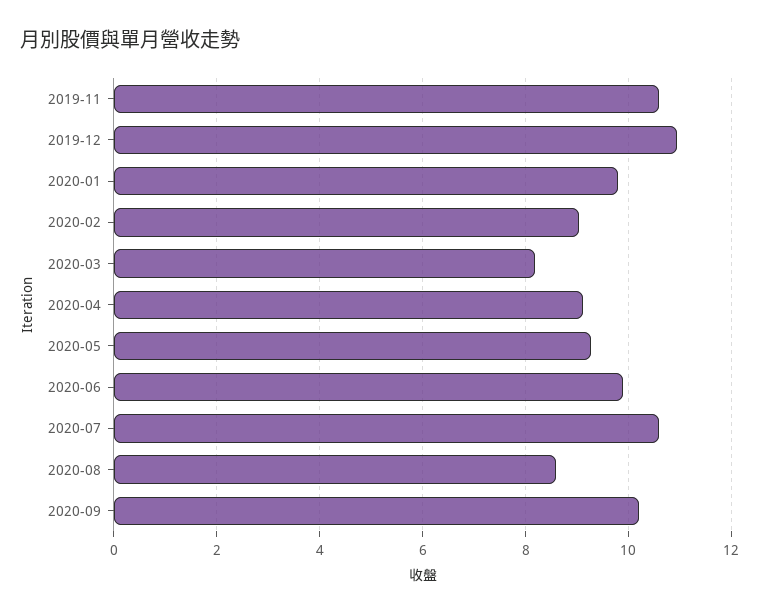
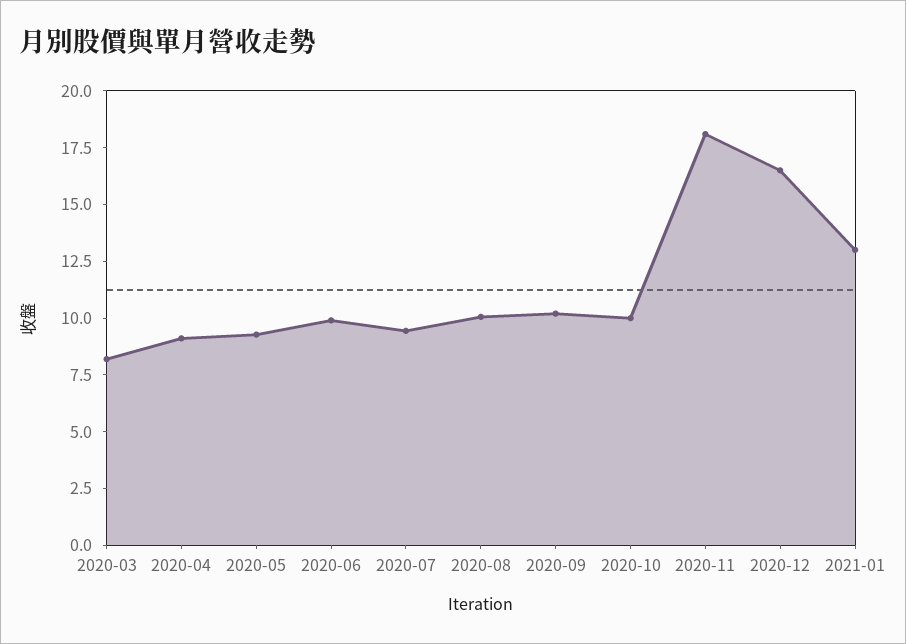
2019-11: 10.6 -> none
2019-12: 11 -> none
2020-01: 9.8 -> none
2020-02: 9 -> none
2020-07: 10.6 -> 9.5
2020-08: 8.6 -> 10
2020-10: none -> 10
2020-11: none -> 18
2020-12: none -> 16.5
2021-01: none -> 13

